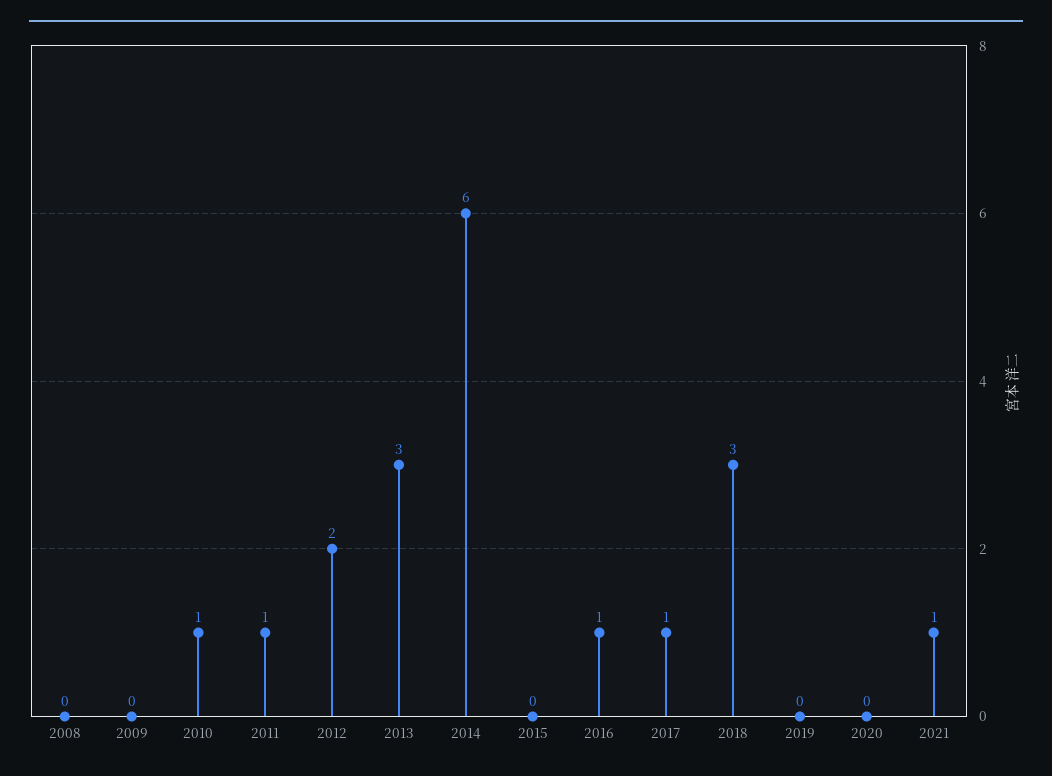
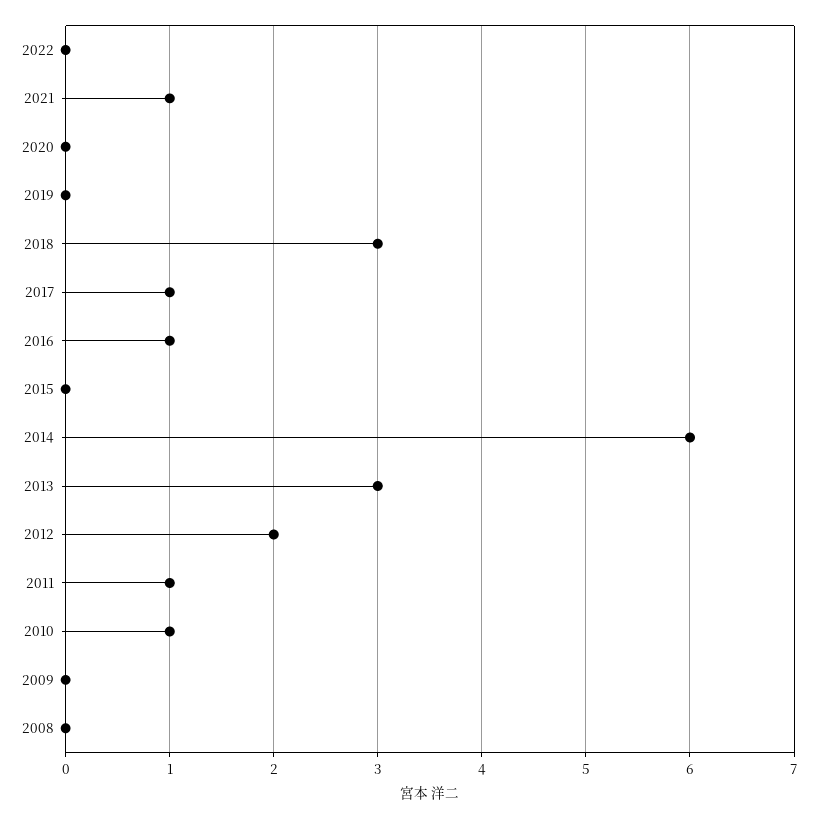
2022: none -> 0

